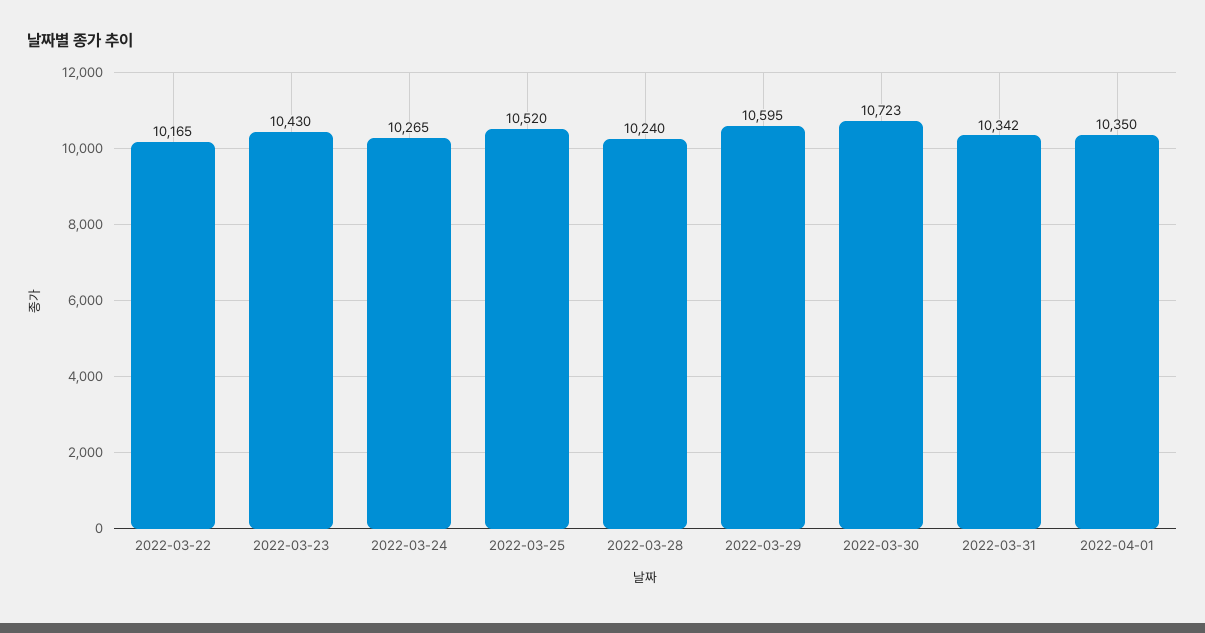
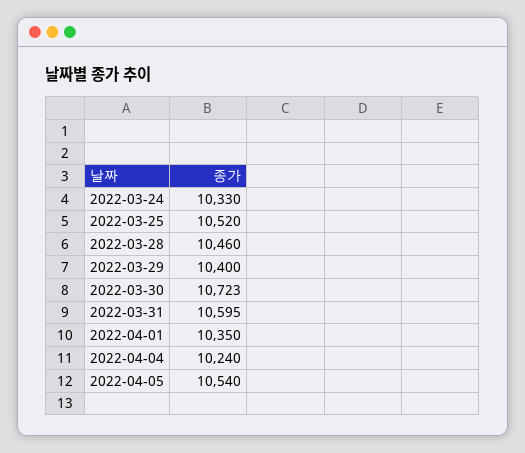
2022-03-22: 10165 -> none
2022-03-23: 10430 -> none
2022-03-24: 10265 -> 10330
2022-03-28: 10240 -> 10460
2022-03-29: 10595 -> 10400
2022-03-31: 10342 -> 10595
2022-04-04: none -> 10240
2022-04-05: none -> 10540

